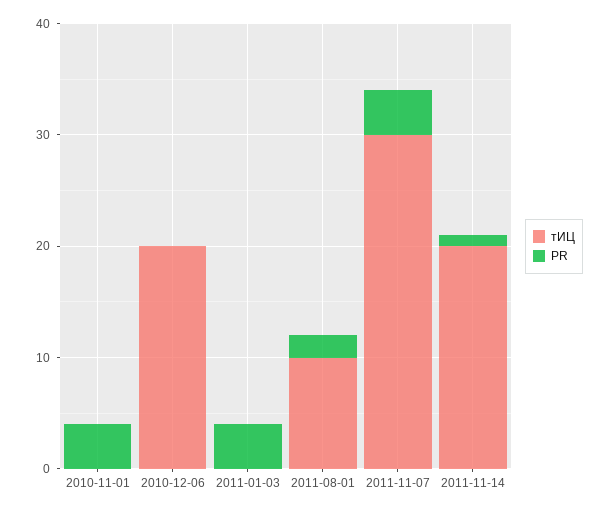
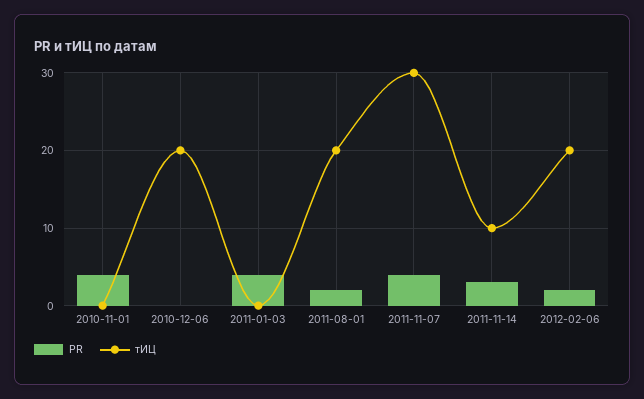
тИЦ, 2011-08-01: 10 -> 20
тИЦ, 2011-11-14: 20 -> 10
PR, 2011-11-14: 1 -> 3
PR, 2012-02-06: none -> 2
тИЦ, 2012-02-06: none -> 20

